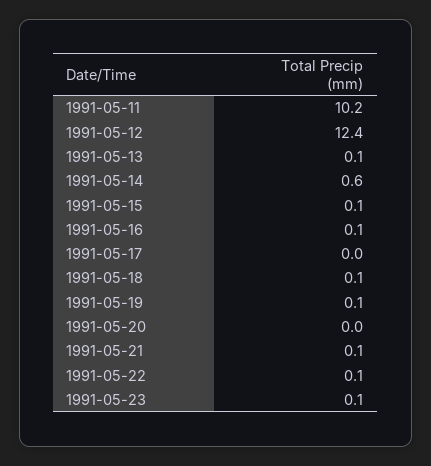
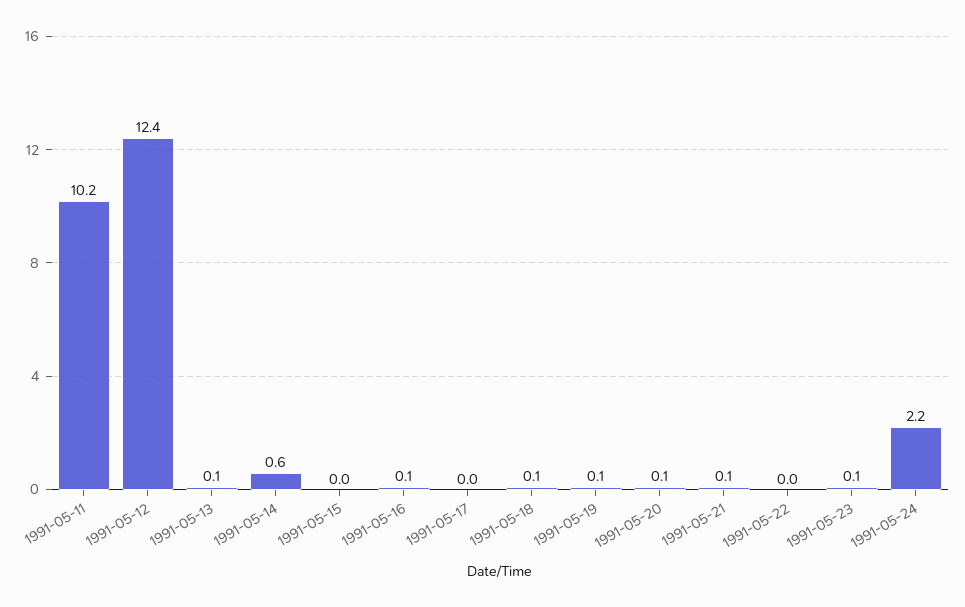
1991-05-15: 0.1 -> 0
1991-05-20: 0 -> 0.1
1991-05-22: 0.1 -> 0
1991-05-24: none -> 2.2

